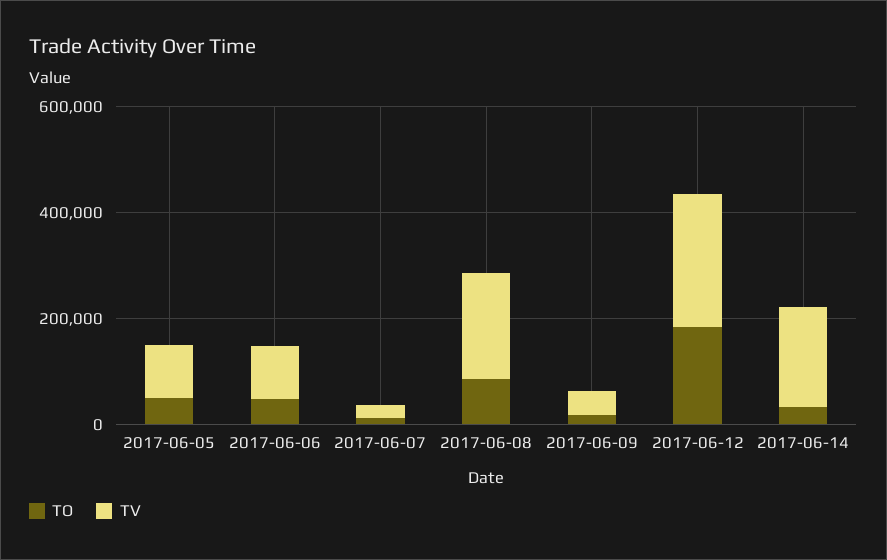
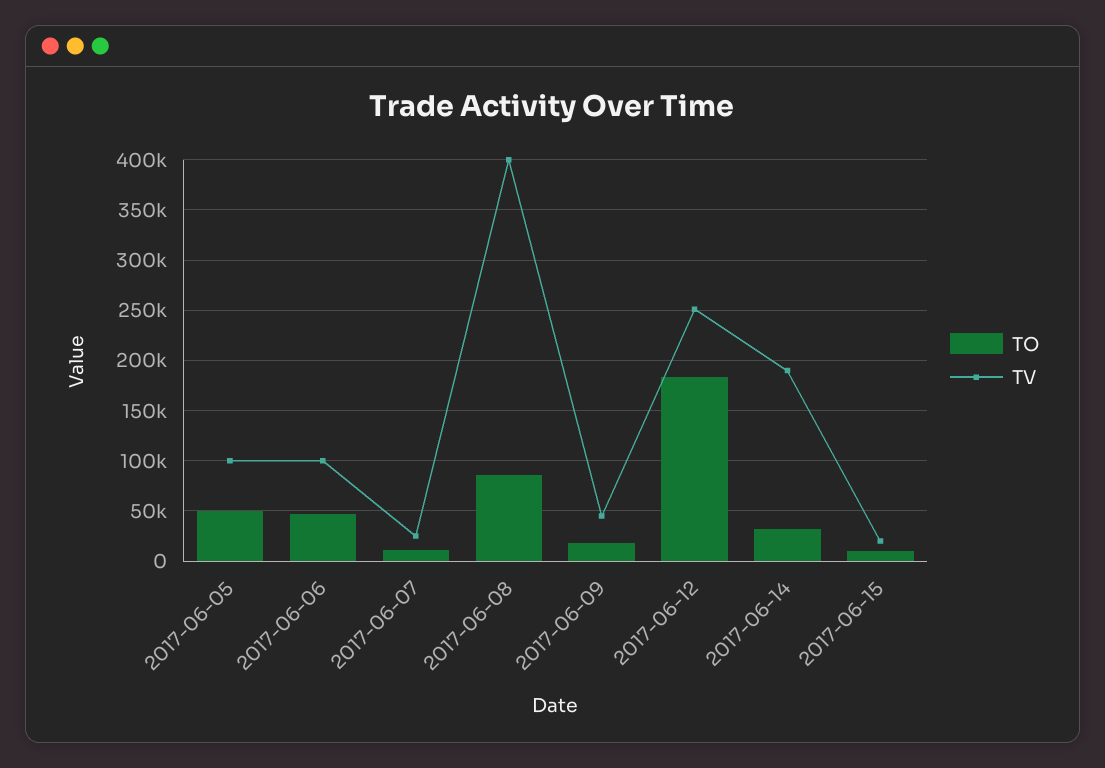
TV, 2017-06-08: 200000 -> 400000
TO, 2017-06-15: none -> 10000
TV, 2017-06-15: none -> 20000

